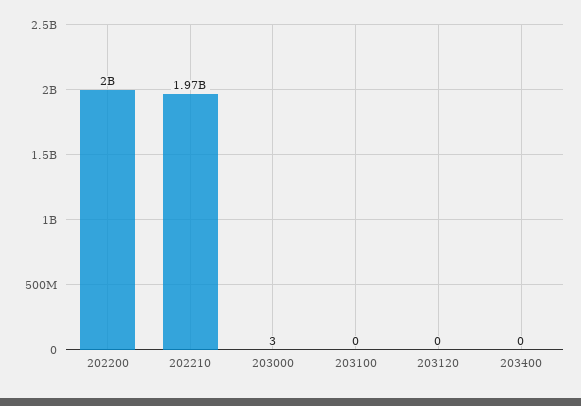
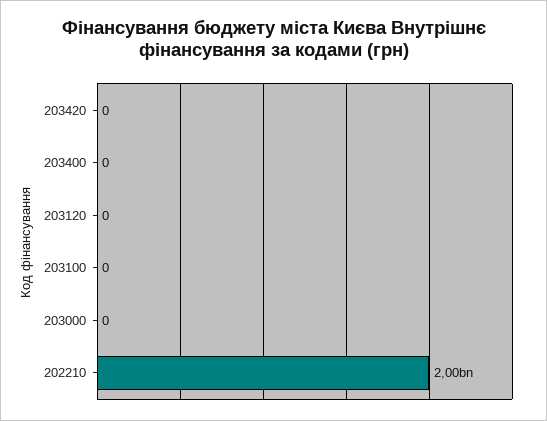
202200: 2000000000 -> none
202210: 1970000000 -> 2000000000
203000: 3 -> 0
203420: none -> 0

